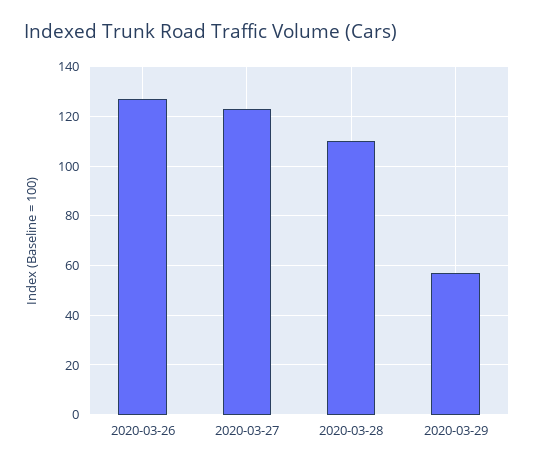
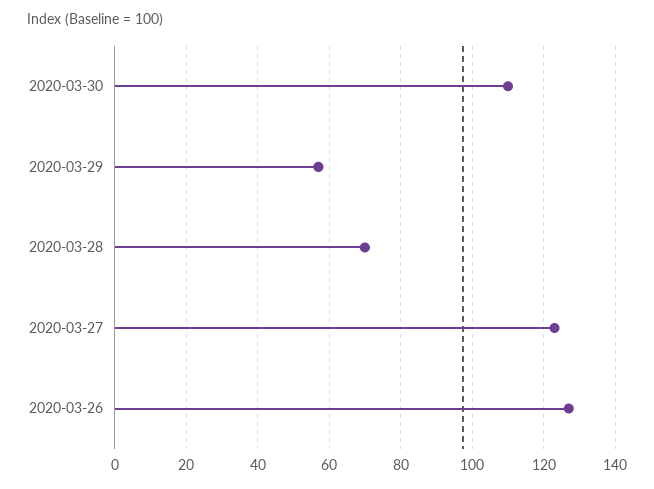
2020-03-28: 110 -> 70
2020-03-30: none -> 110

